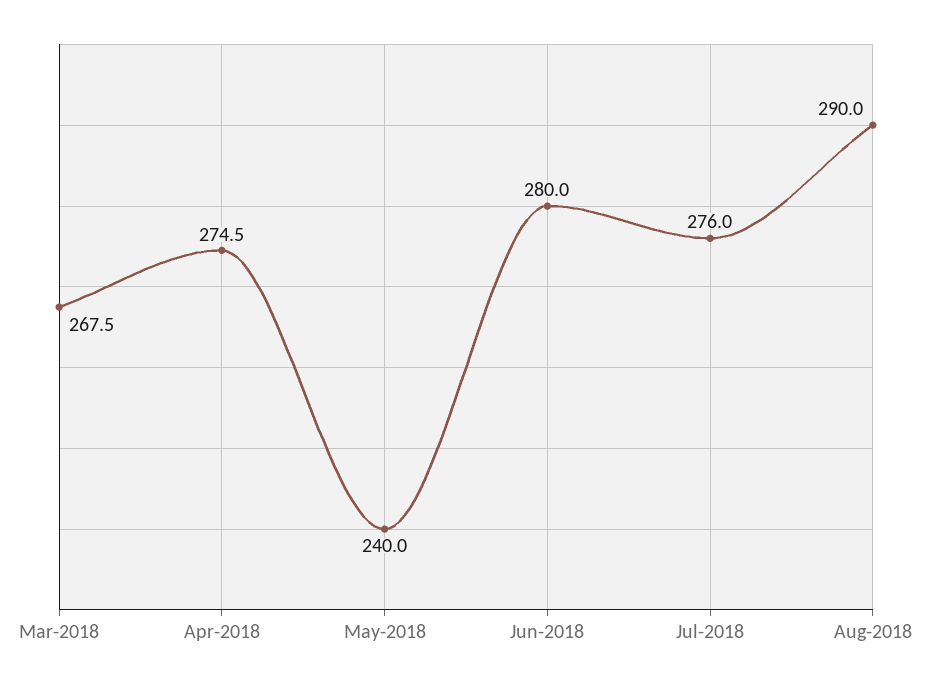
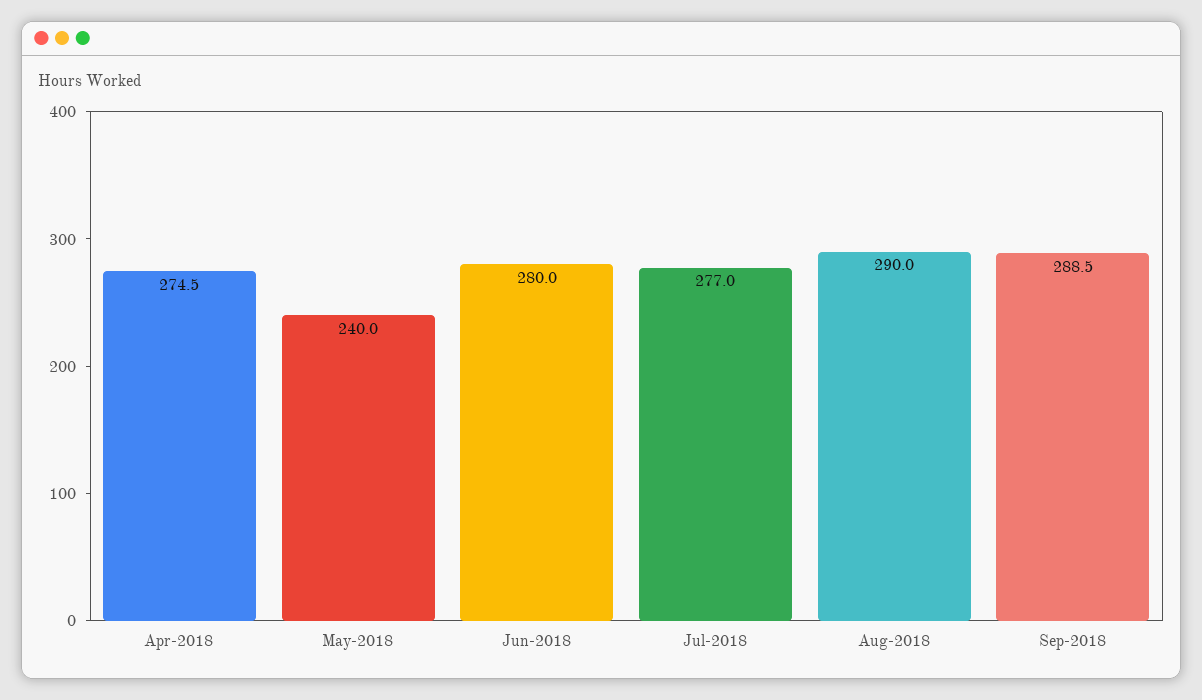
Mar-2018: 267.5 -> none
Jul-2018: 276 -> 277
Sep-2018: none -> 288.5

